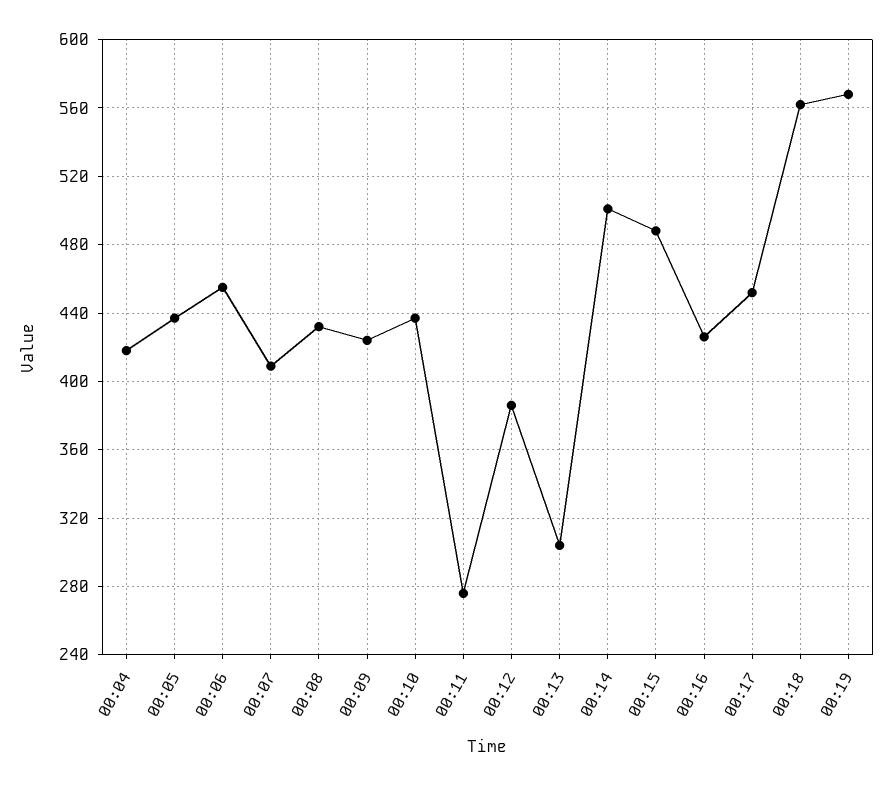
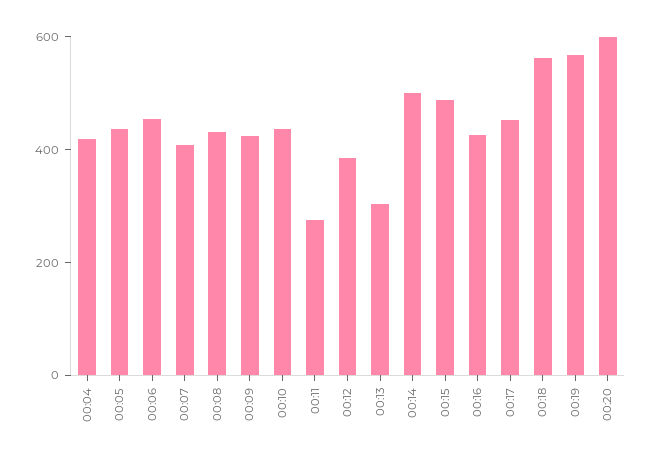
00:20: none -> 600

